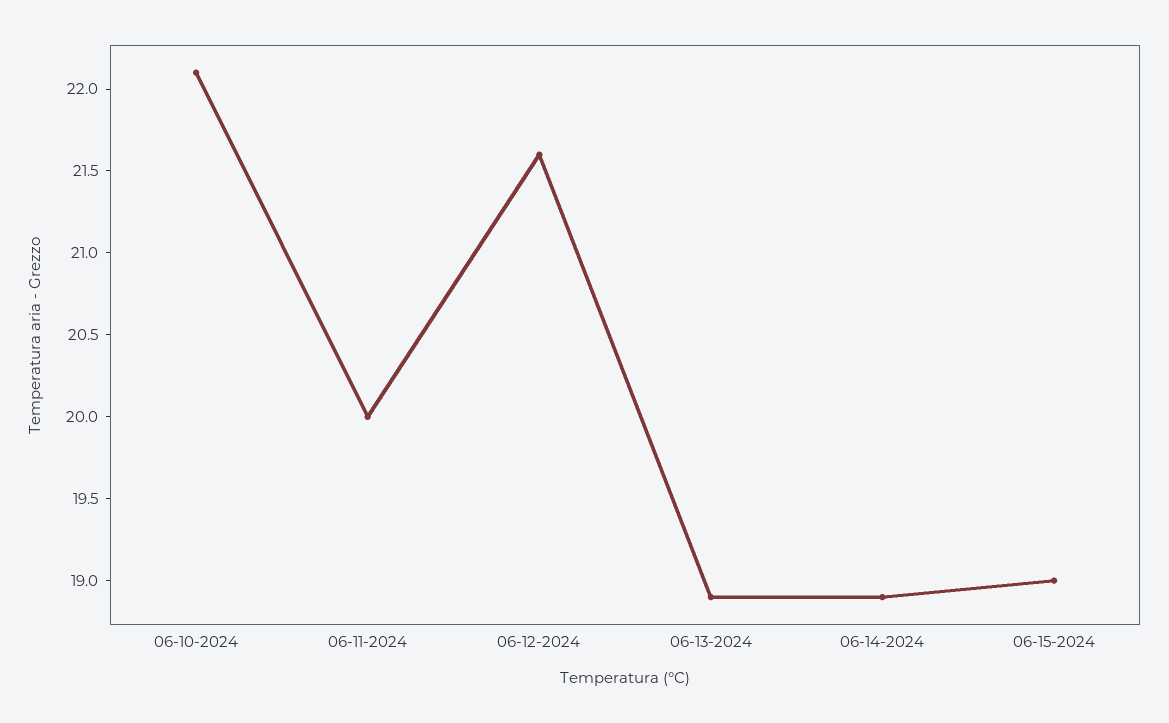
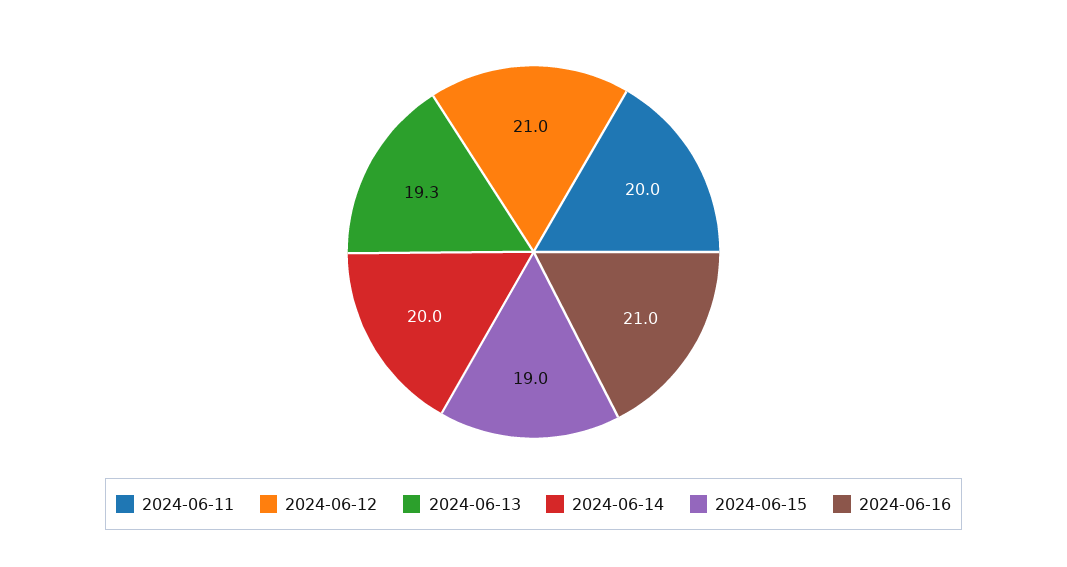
06-10-2024: 22.1 -> none
06-12-2024: 21.6 -> 21
06-13-2024: 18.9 -> 19.3
06-14-2024: 18.9 -> 20
2024-06-16: none -> 21

